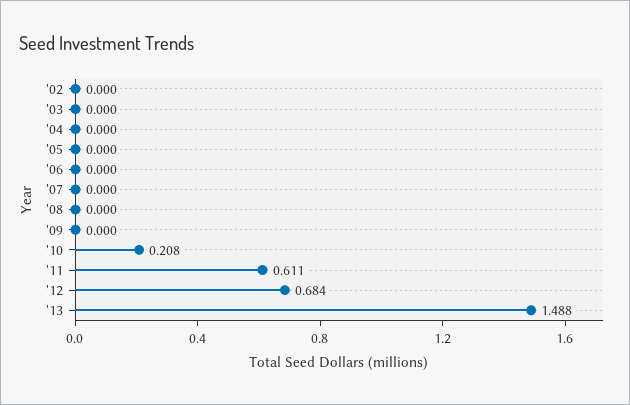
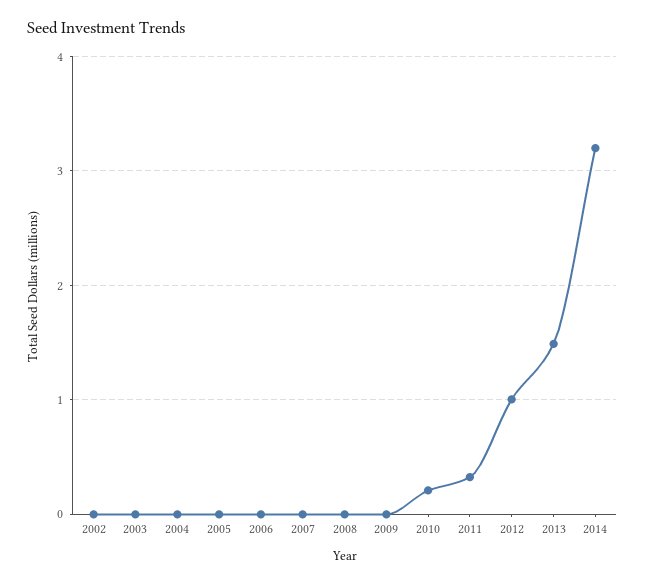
'11: 0.611 -> 0.3
'12: 0.684 -> 1
2014: none -> 3.2

